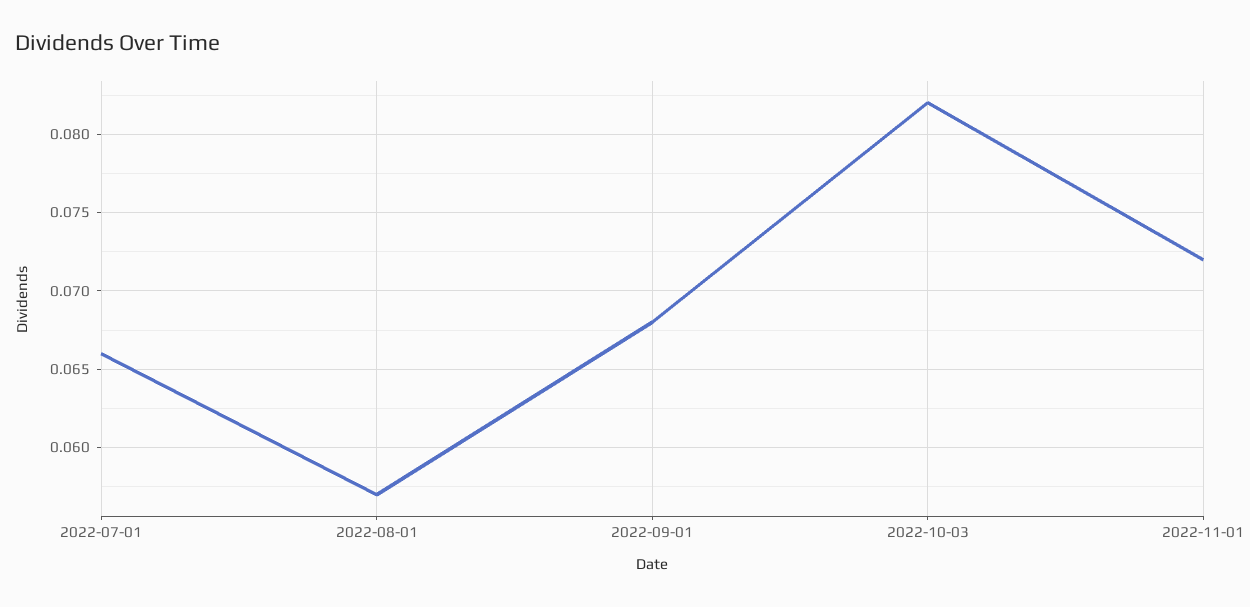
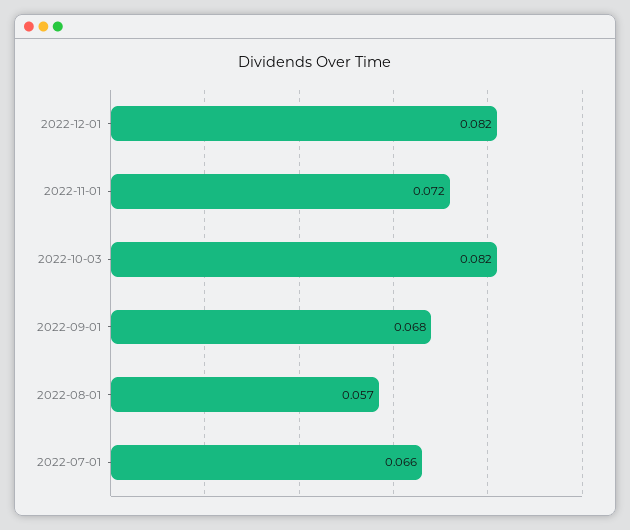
2022-12-01: none -> 0.082

